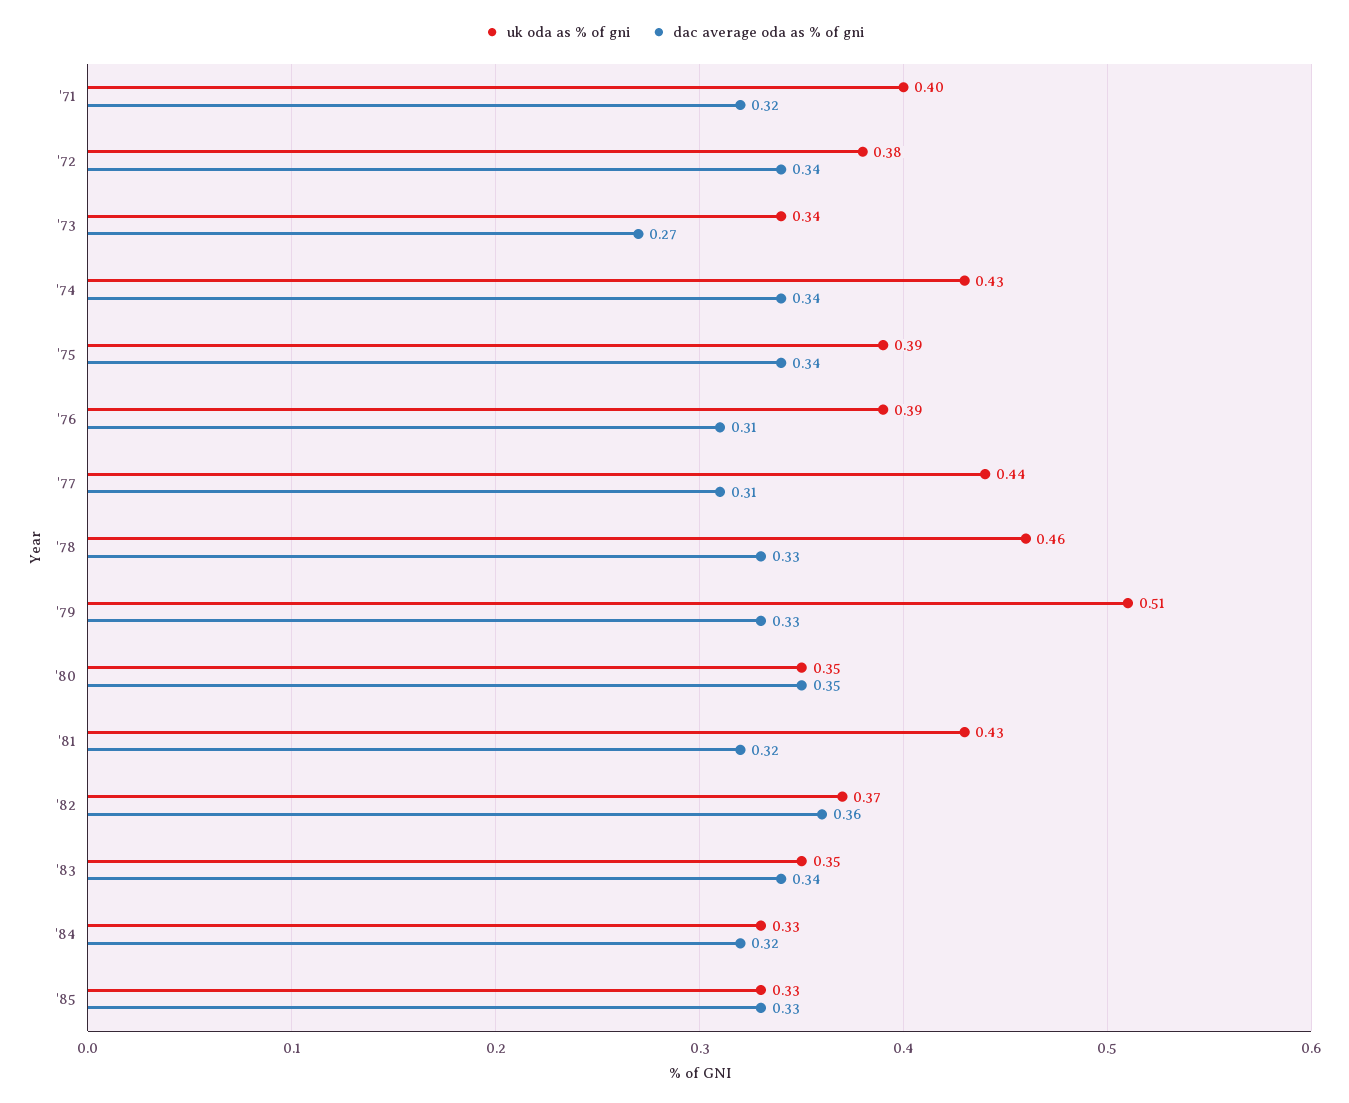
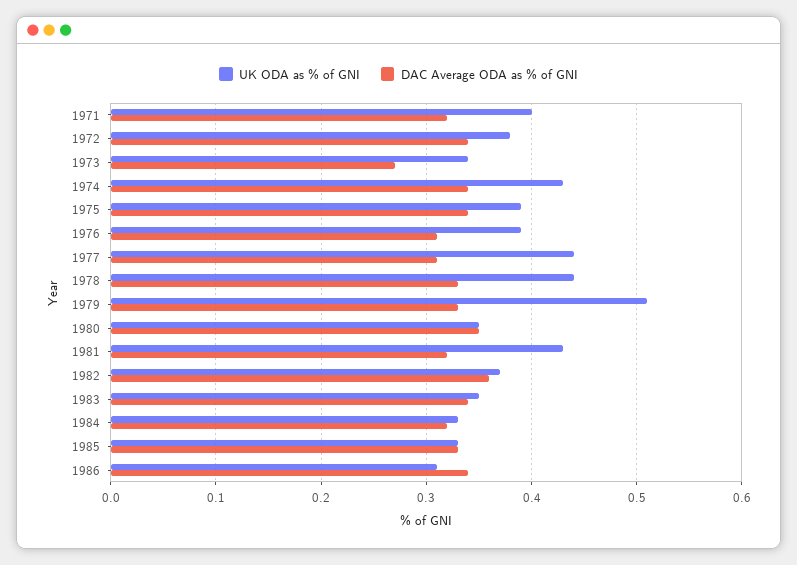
uk oda as % of gni, '78: 0.46 -> 0.44
uk oda as % of gni, 1986: none -> 0.31
dac average oda as % of gni, 1986: none -> 0.34

